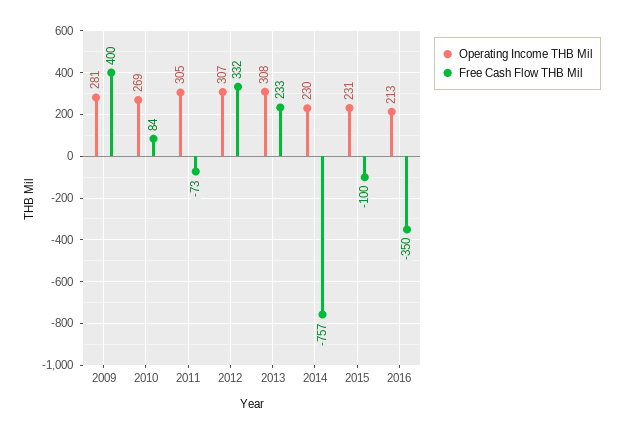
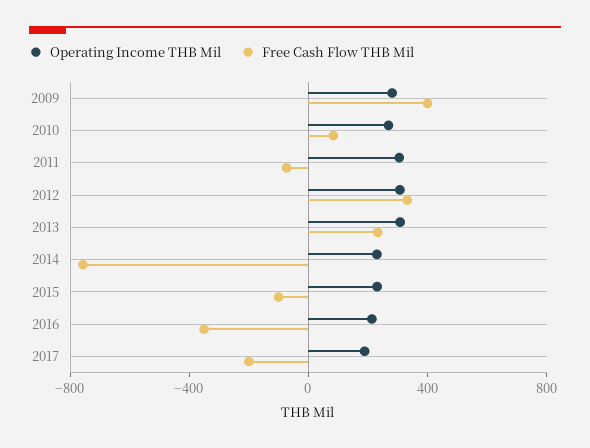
Operating Income THB Mil, 2017: none -> 200
Free Cash Flow THB Mil, 2017: none -> -200

